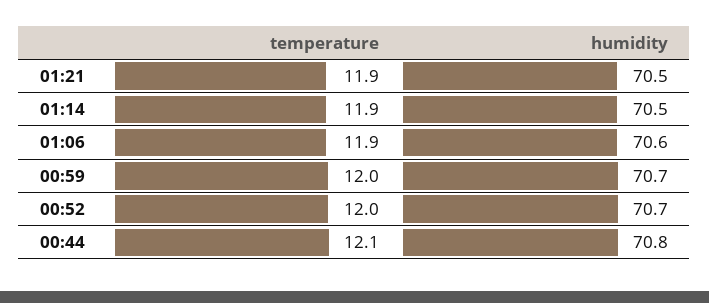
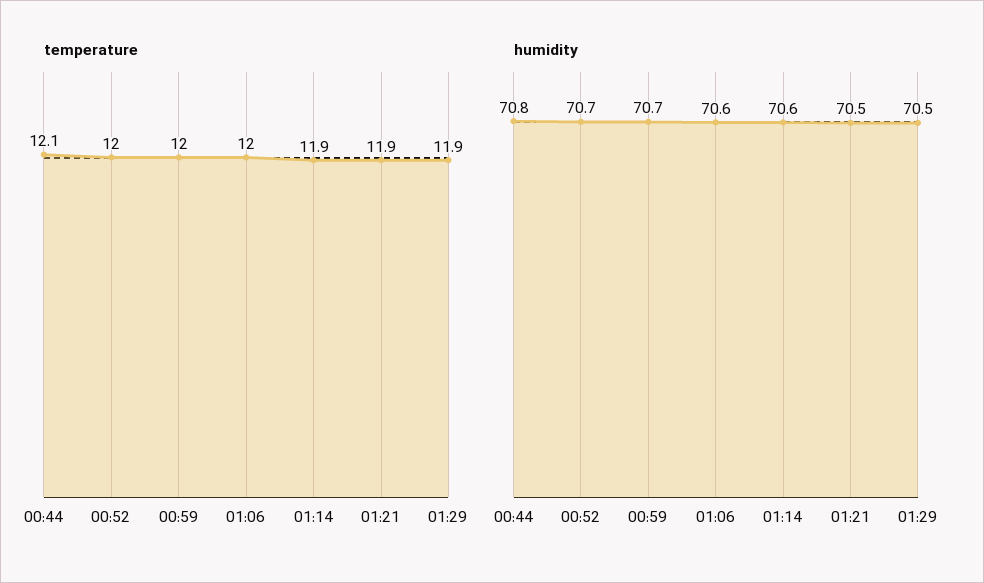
humidity, 01:14: 70.5 -> 70.6
temperature, 01:06: 11.9 -> 12
temperature, 01:29: none -> 11.9
humidity, 01:29: none -> 70.5

